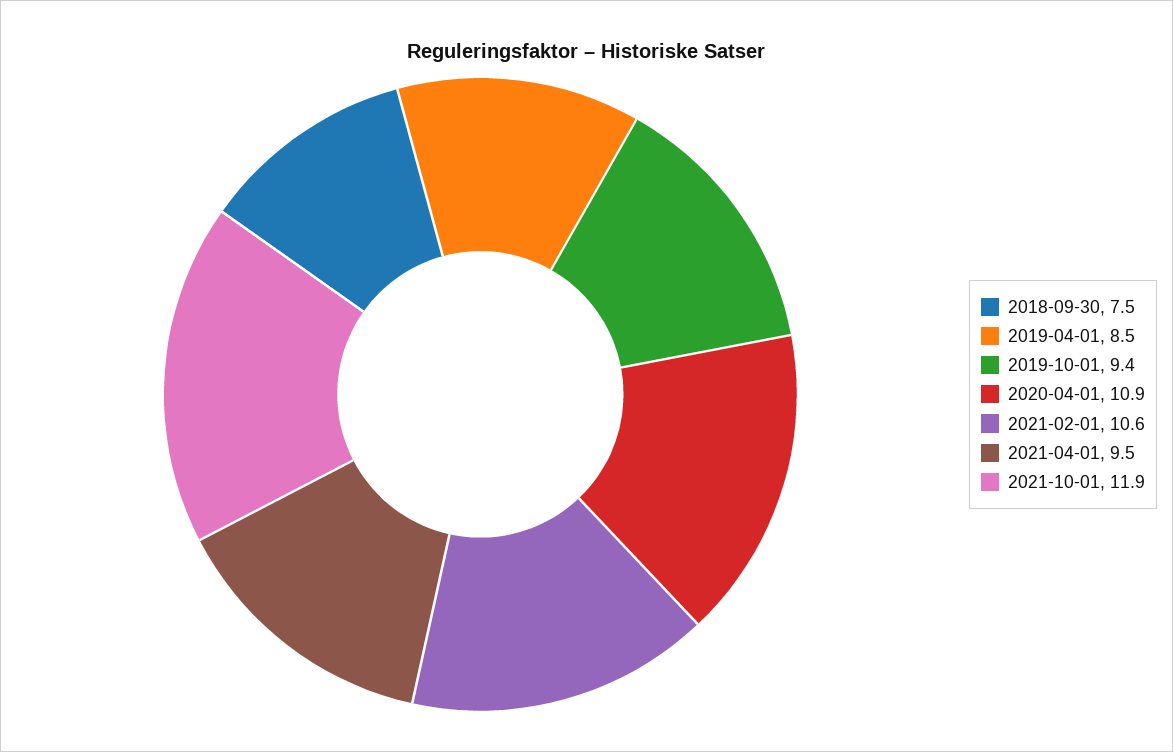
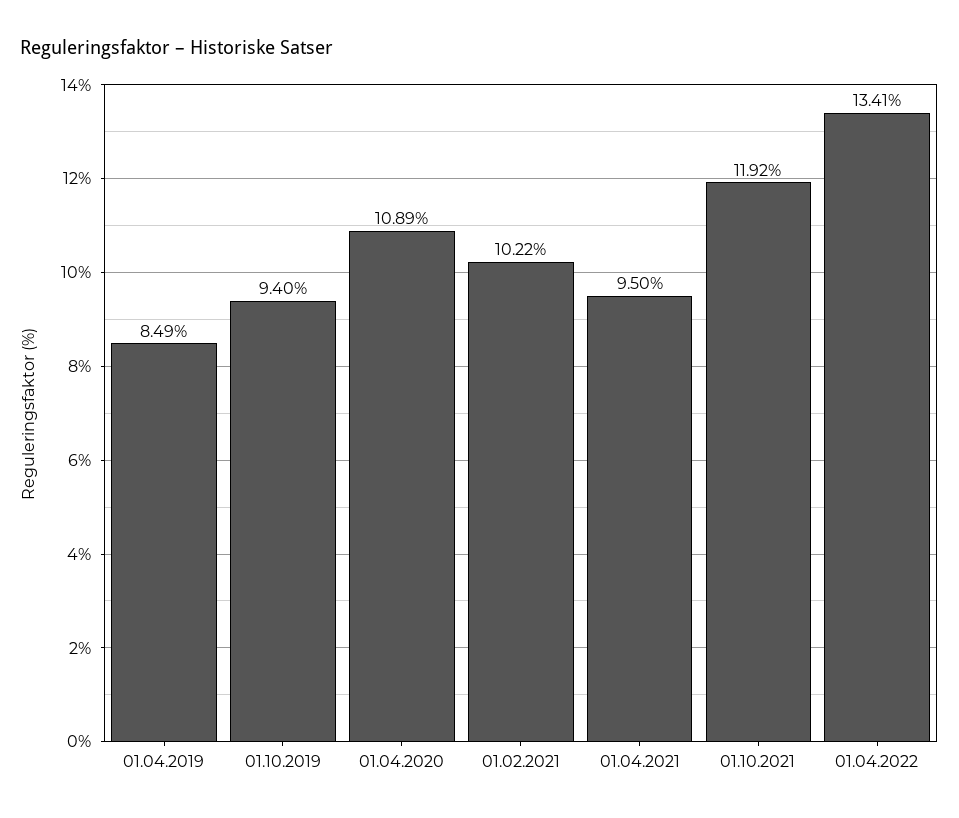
2018-09-30: 7.5 -> none
2021-02-01: 10.6 -> 10.22
01.04.2022: none -> 13.41

